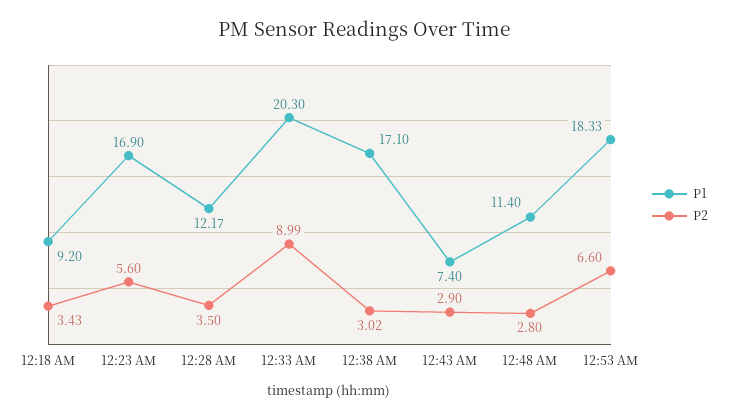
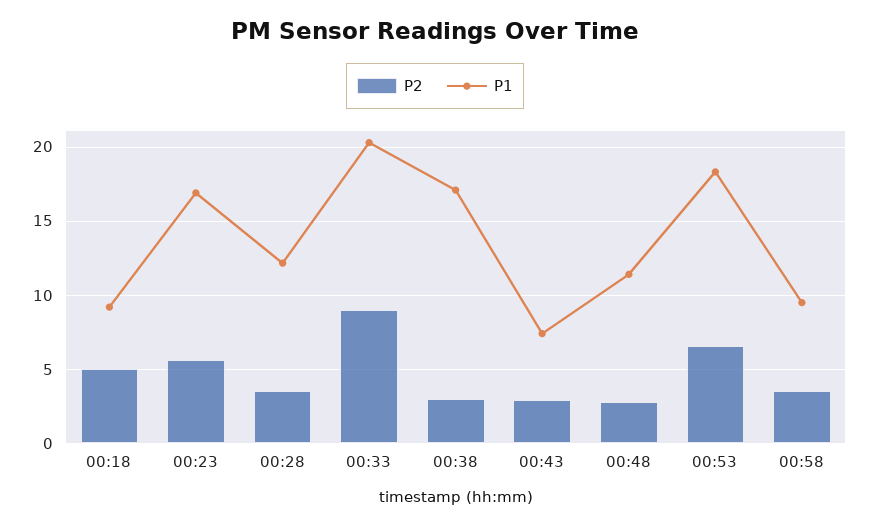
P2, 12:18 AM: 3.43 -> 5
P2, 00:58: none -> 3.5
P1, 00:58: none -> 9.5

